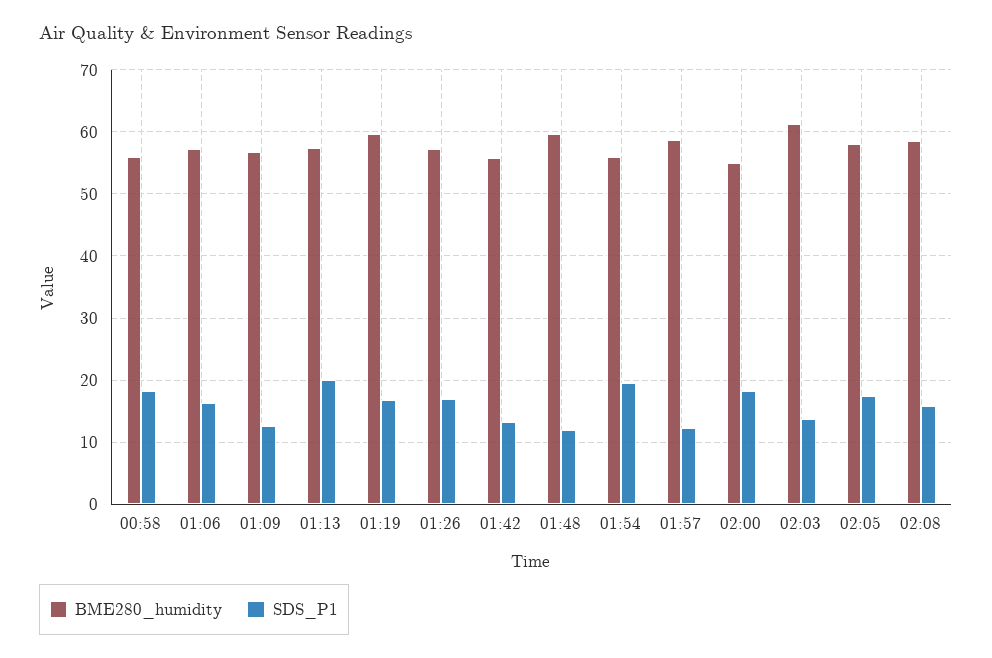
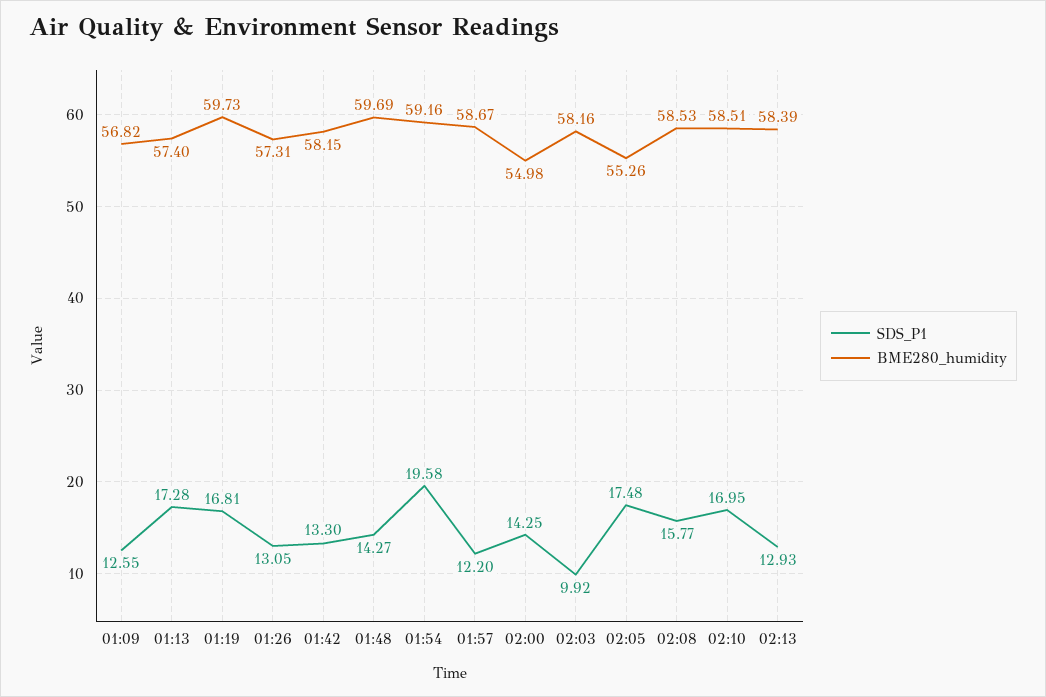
BME280_humidity, 00:58: 56 -> none
SDS_P1, 00:58: 18 -> none
BME280_humidity, 01:06: 57 -> none
SDS_P1, 01:06: 16 -> none
SDS_P1, 01:13: 20 -> 17.28
SDS_P1, 01:26: 17 -> 13.05
BME280_humidity, 01:42: 56 -> 58.15
SDS_P1, 01:48: 12 -> 14.27
BME280_humidity, 01:54: 56 -> 59.16
SDS_P1, 02:00: 18 -> 14.25
BME280_humidity, 02:03: 61 -> 58.16
SDS_P1, 02:03: 14 -> 9.92
BME280_humidity, 02:05: 58 -> 55.26
SDS_P1, 02:10: none -> 16.95
BME280_humidity, 02:10: none -> 58.51
SDS_P1, 02:13: none -> 12.93
BME280_humidity, 02:13: none -> 58.39

